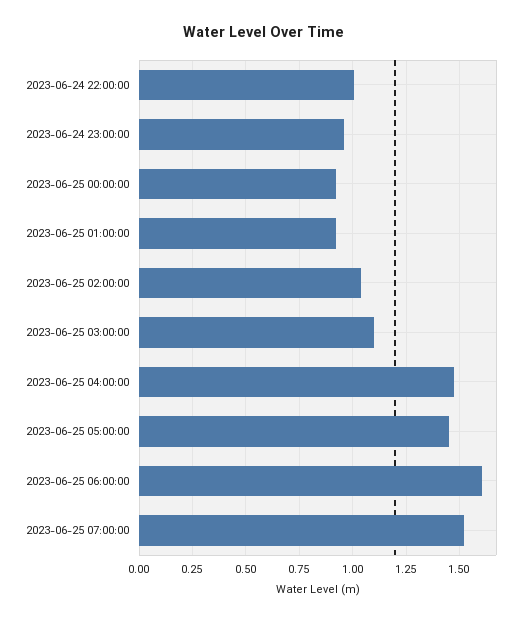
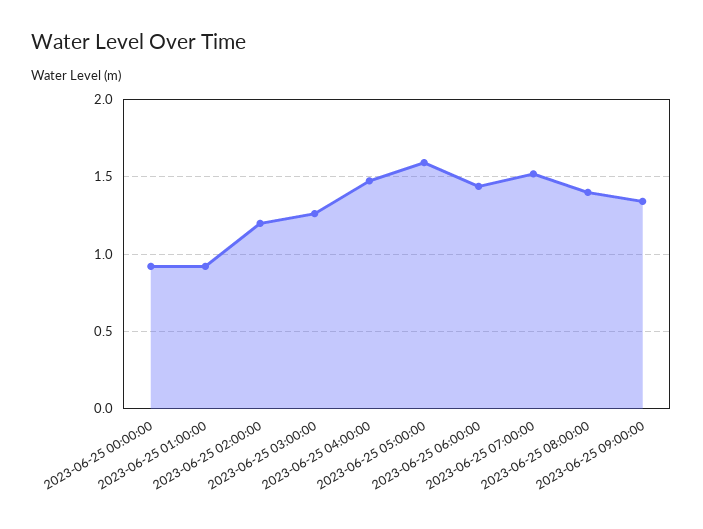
2023-06-24 22:00:00: 1 -> none
2023-06-24 23:00:00: 0.95 -> none
2023-06-25 02:00:00: 1.05 -> 1.2
2023-06-25 03:00:00: 1.1 -> 1.25
2023-06-25 05:00:00: 1.45 -> 1.6
2023-06-25 06:00:00: 1.6 -> 1.45
2023-06-25 08:00:00: none -> 1.4
2023-06-25 09:00:00: none -> 1.35

